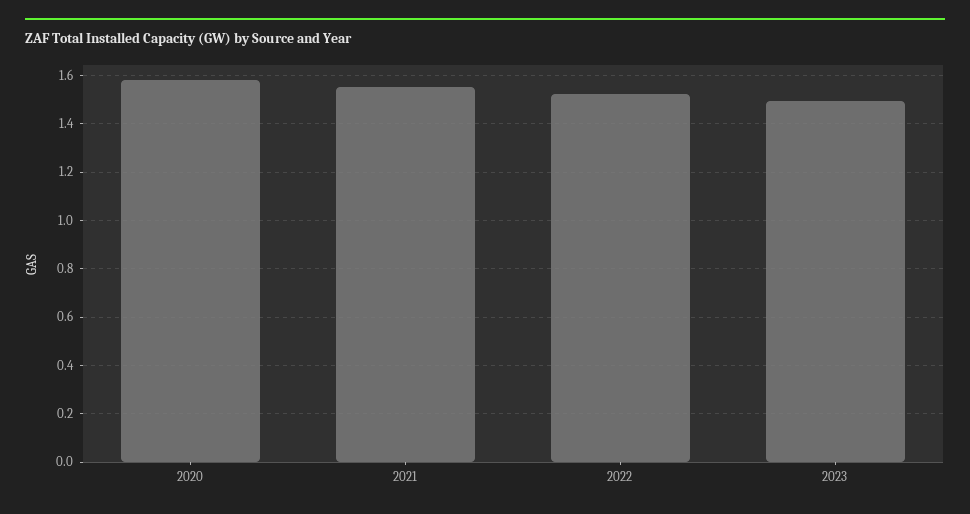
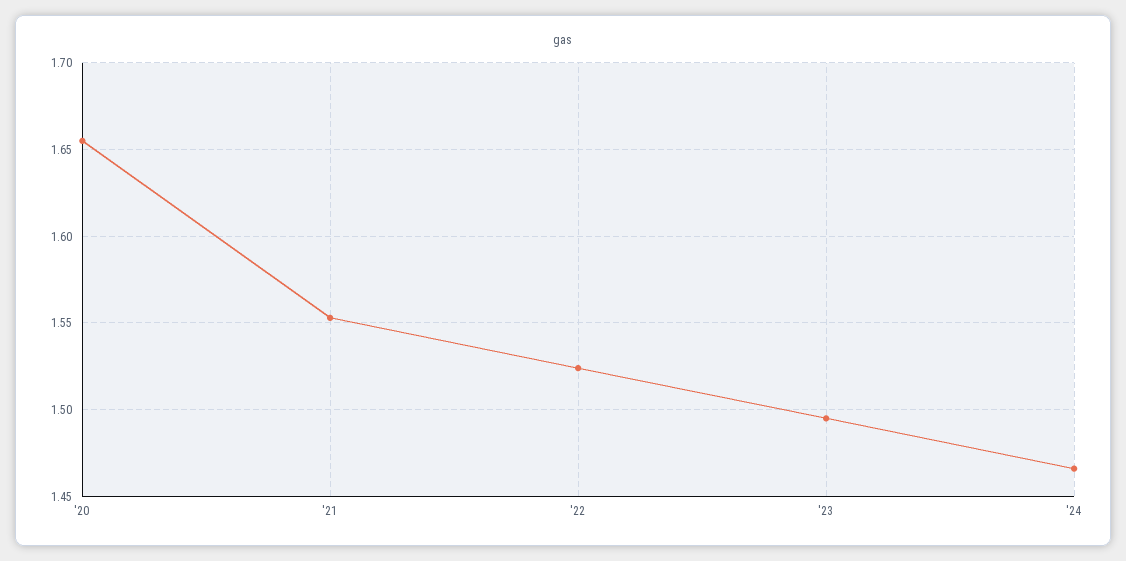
2020: 1.575 -> 1.655
'24: none -> 1.465

